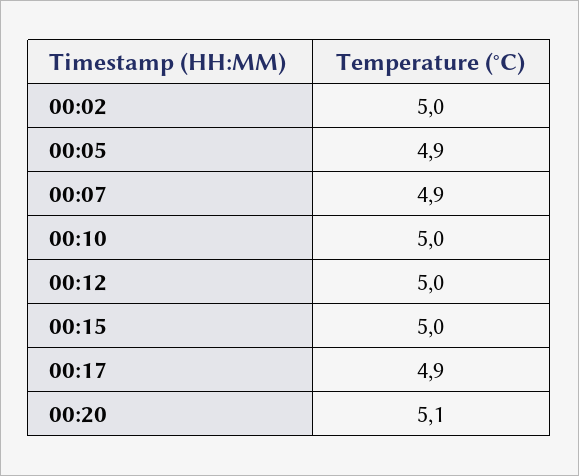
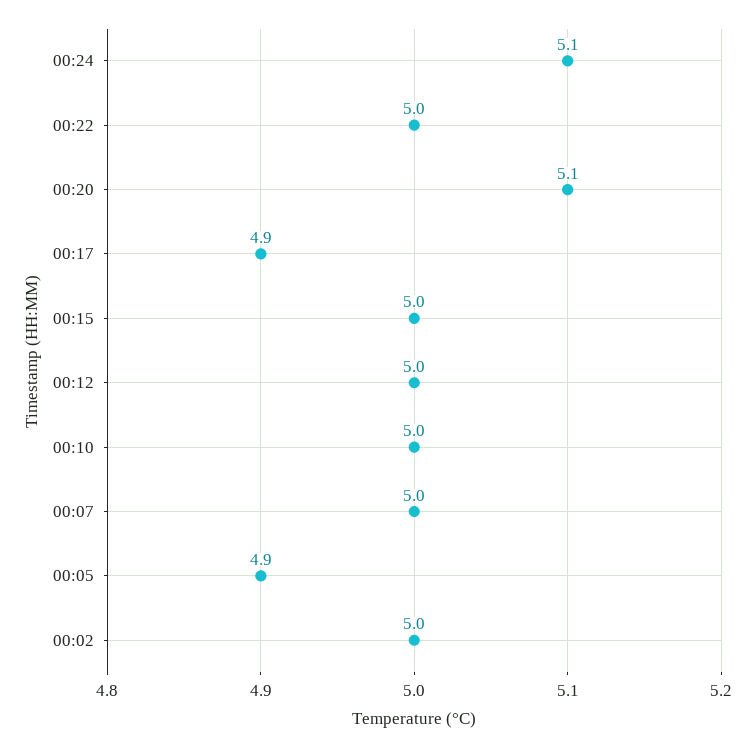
00:07: 4.9 -> 5
00:24: none -> 5.1
00:22: none -> 5

